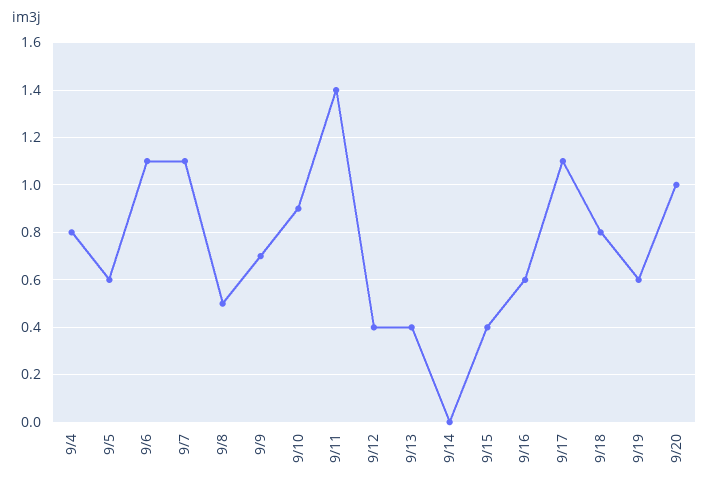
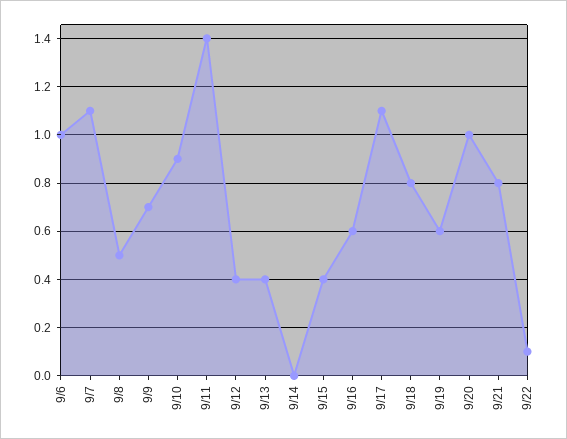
9/4: 0.8 -> none
9/5: 0.6 -> none
9/6: 1.1 -> 1
9/21: none -> 0.8
9/22: none -> 0.1

